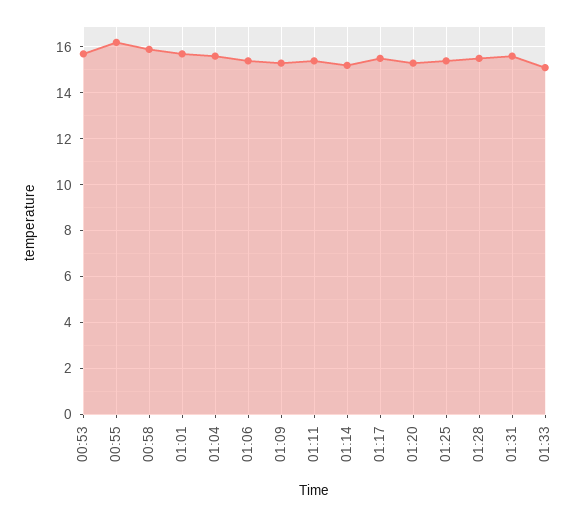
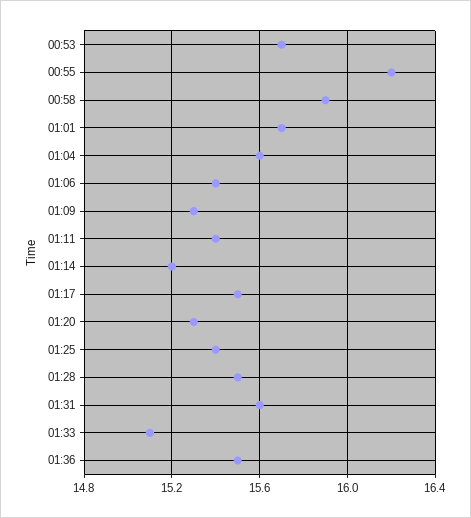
01:36: none -> 15.5

